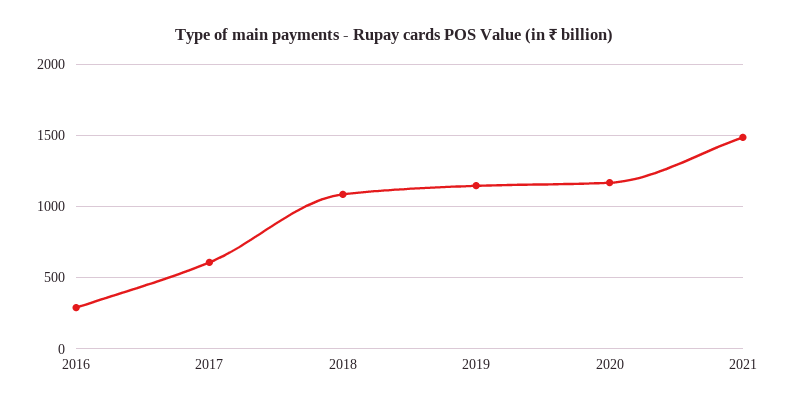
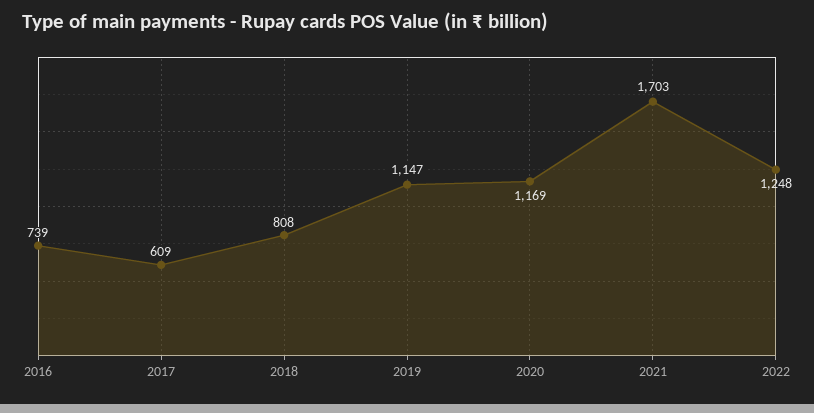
2016: 300 -> 739
2018: 1100 -> 808
2021: 1500 -> 1703
2022: none -> 1248

